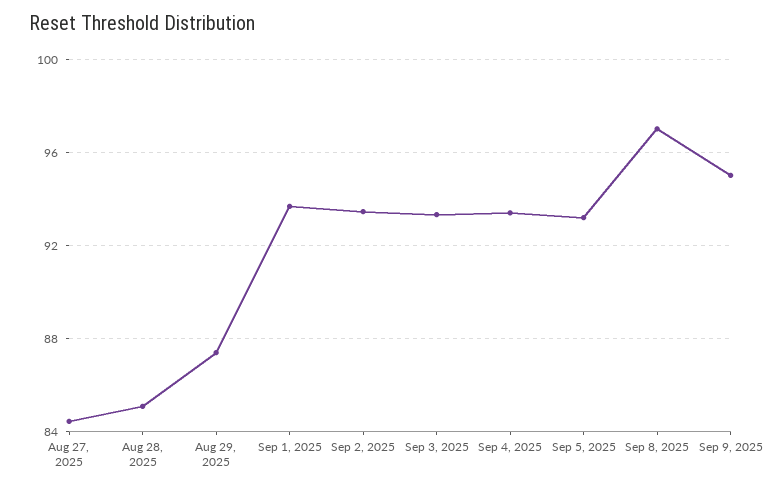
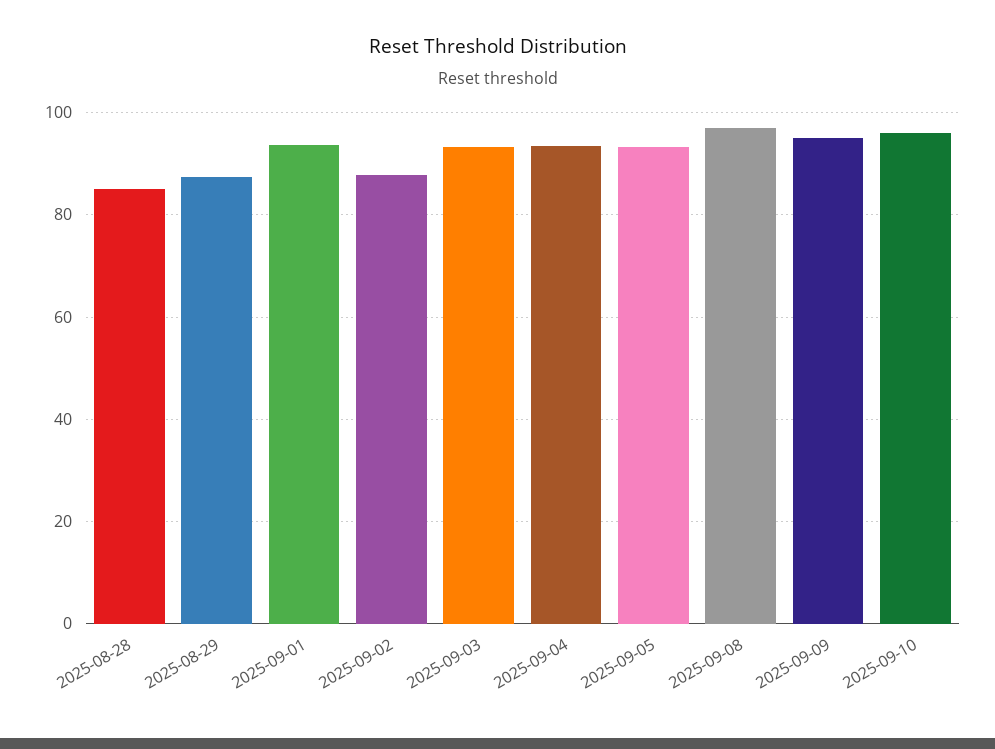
Aug 27, 2025: 84.5 -> none
Sep 2, 2025: 93.5 -> 88
2025-09-10: none -> 96

